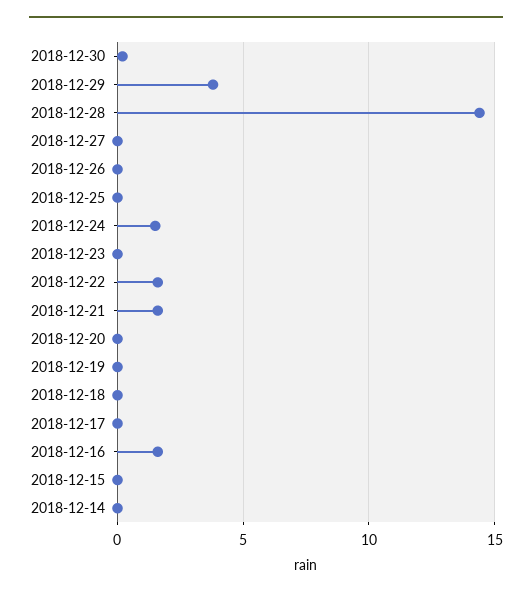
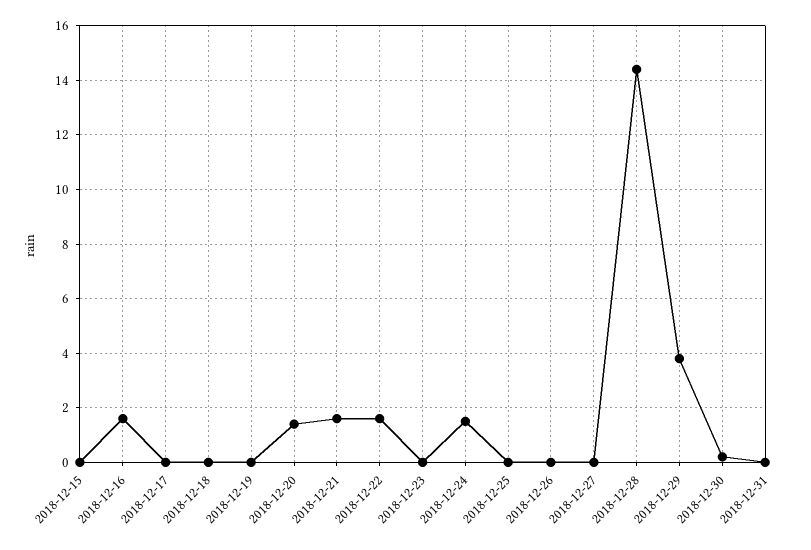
2018-12-20: 0 -> 1.5
2018-12-14: 0 -> none
2018-12-31: none -> 0

